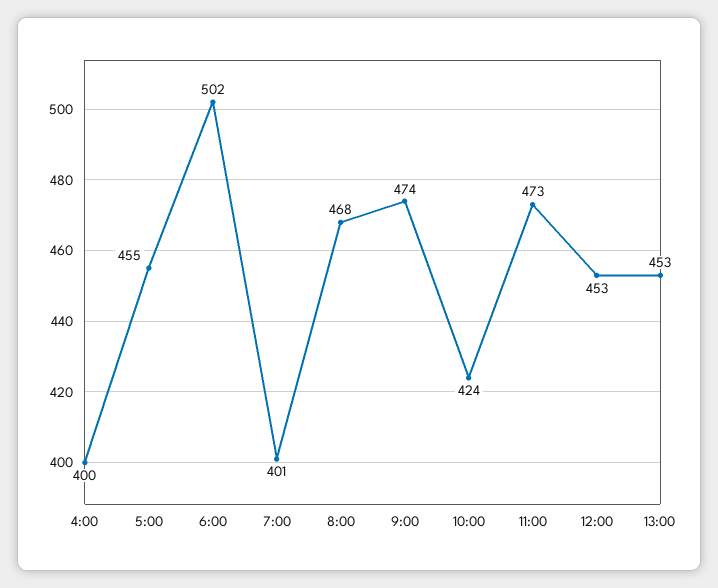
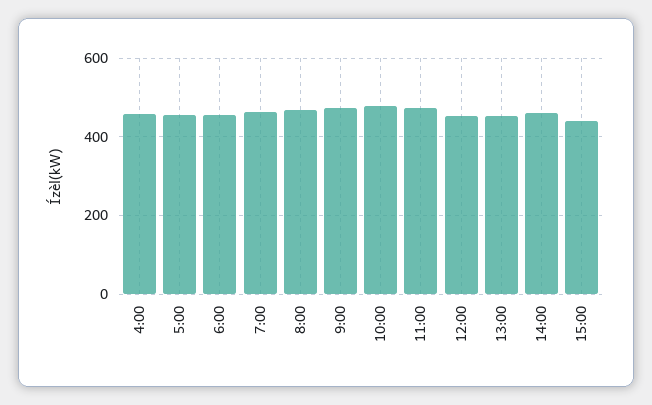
4:00: 400 -> 460
6:00: 502 -> 460
7:00: 401 -> 460
10:00: 424 -> 480
14:00: none -> 460
15:00: none -> 440

